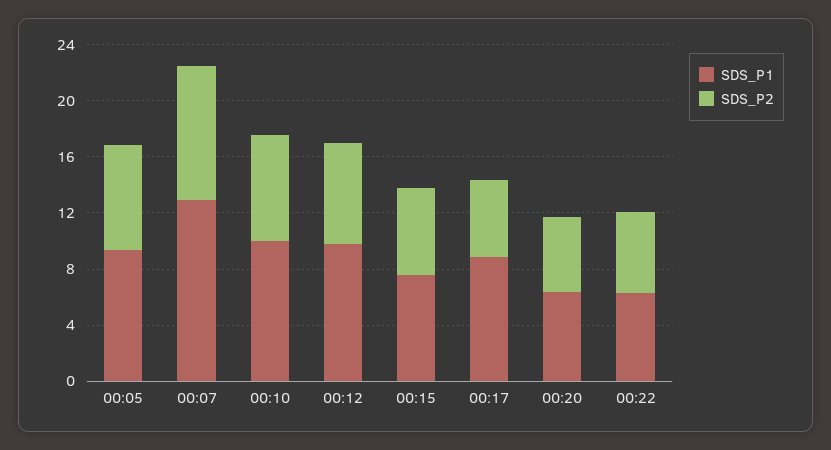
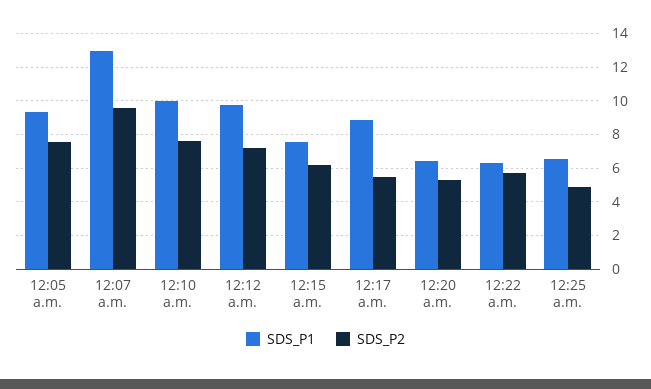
SDS_P1, 12:25 a.m.: none -> 6.5
SDS_P2, 12:25 a.m.: none -> 5

